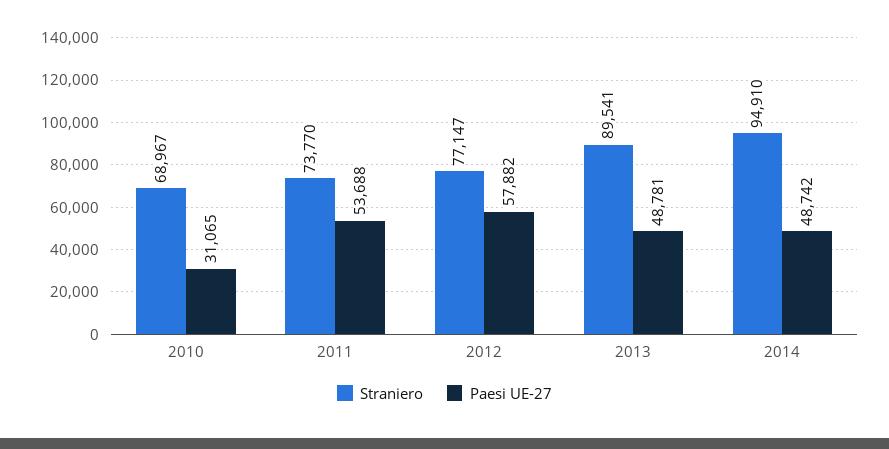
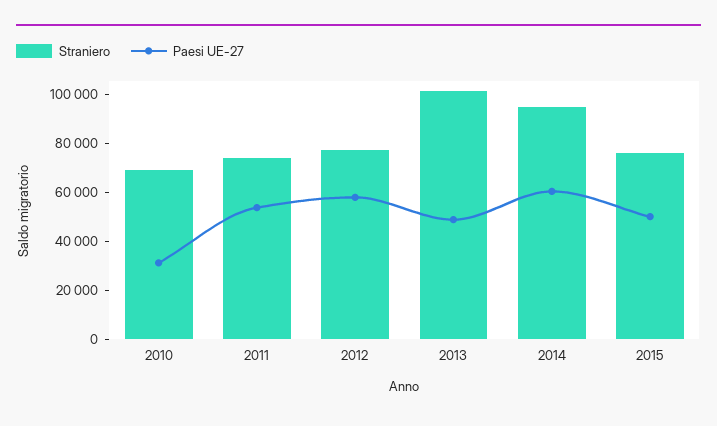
Straniero, 2013: 89541 -> 100000
Paesi UE-27, 2014: 48742 -> 60000
Straniero, 2015: none -> 75000
Paesi UE-27, 2015: none -> 50000

